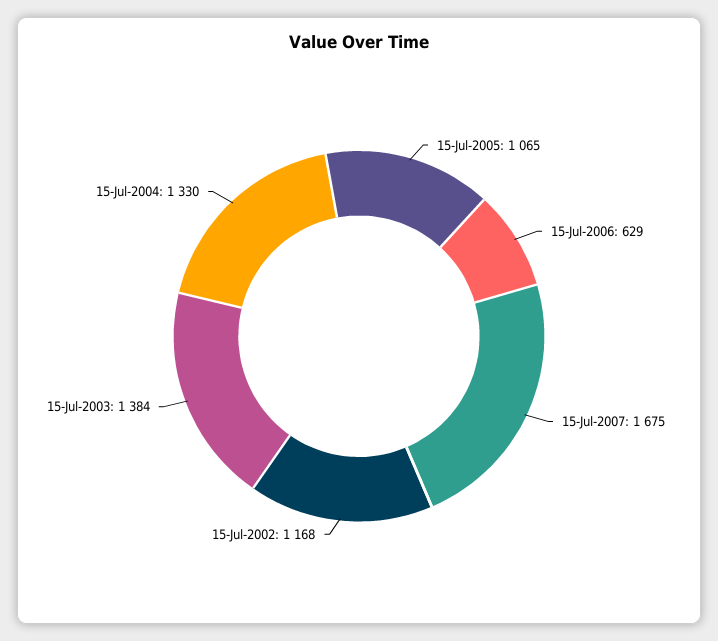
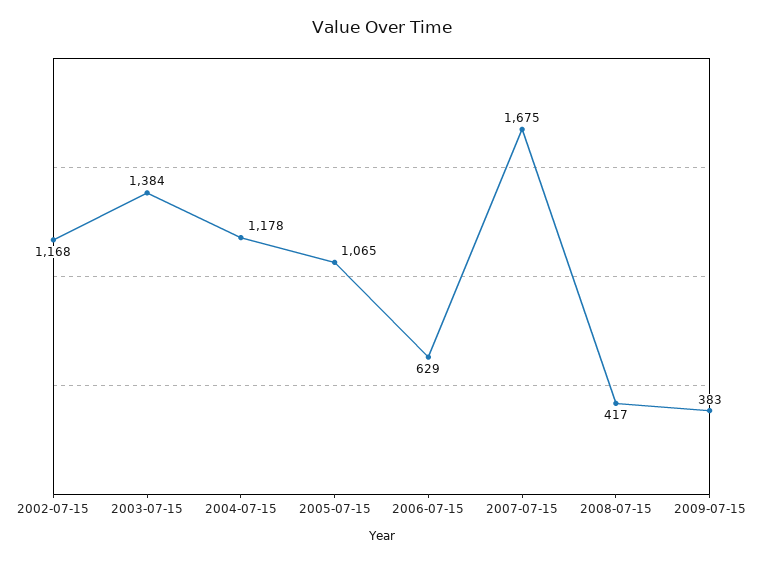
15-Jul-2004: 1330 -> 1178
2008-07-15: none -> 417
2009-07-15: none -> 383

